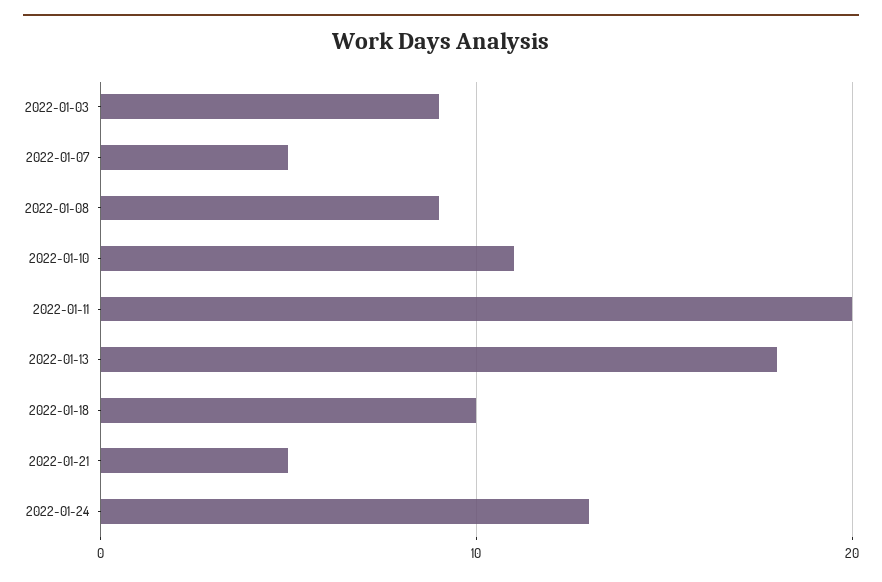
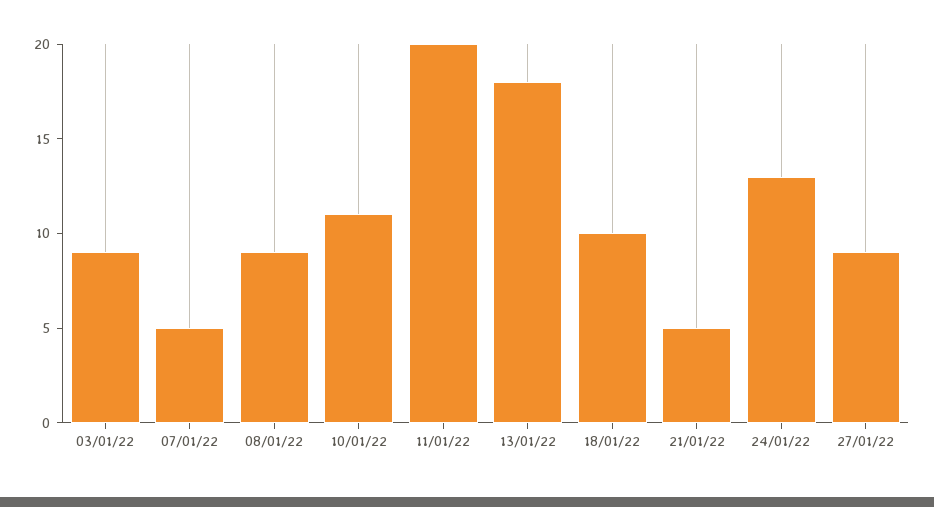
27/01/22: none -> 9

